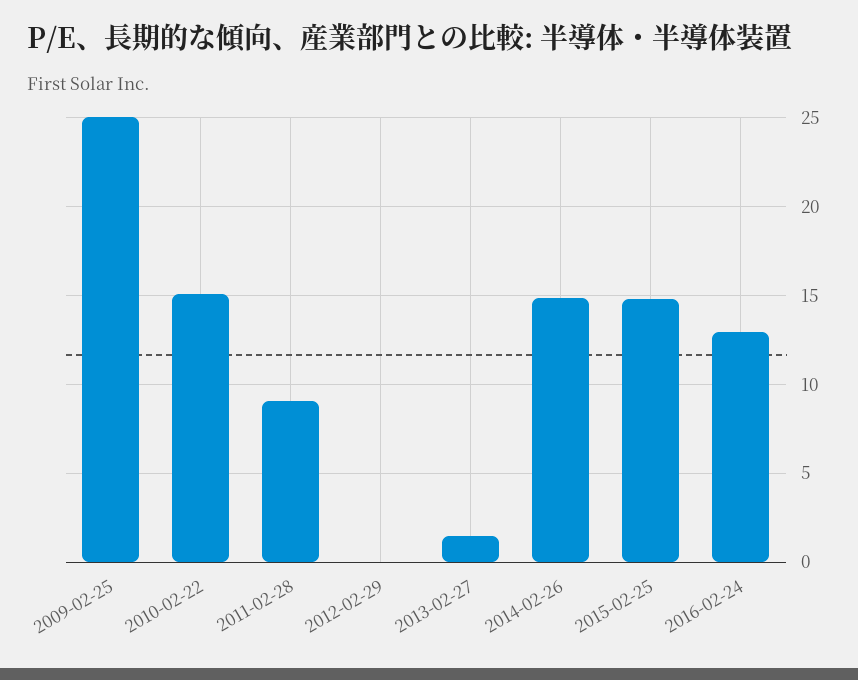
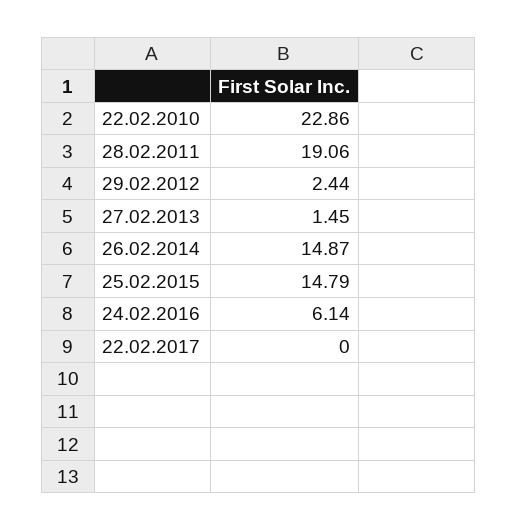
2009-02-25: 25 -> none
2010-02-22: 15 -> 22.86
2011-02-28: 9 -> 19.06
2012-02-29: 0 -> 2.44
2016-02-24: 13 -> 6.14
22.02.2017: none -> 0

